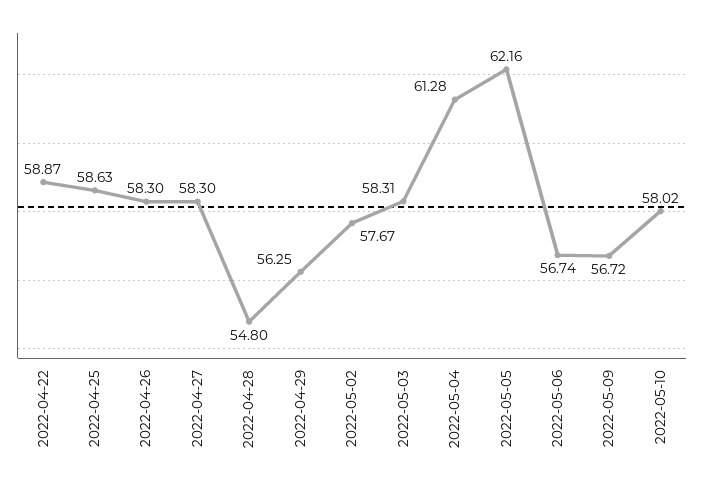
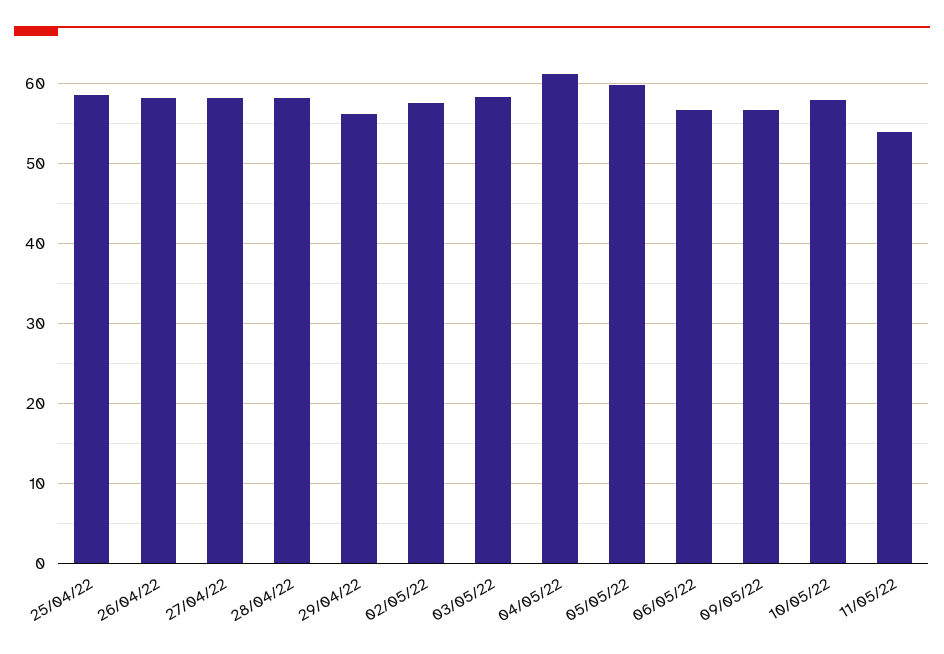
2022-04-22: 58.87 -> none
2022-04-28: 54.8 -> 58
2022-05-05: 62.16 -> 60
11/05/22: none -> 54

